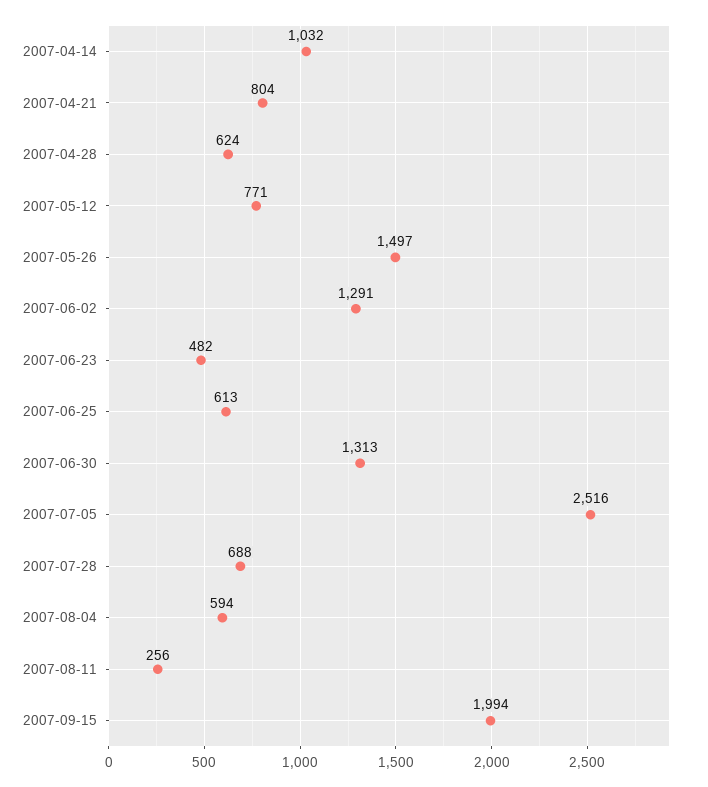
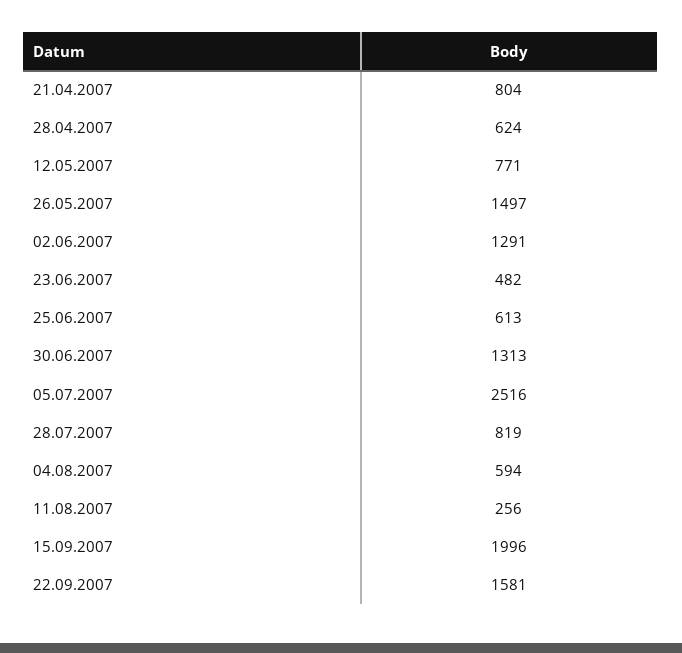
2007-04-14: 1032 -> none
2007-07-28: 688 -> 819
2007-09-15: 1994 -> 1996
22.09.2007: none -> 1581

